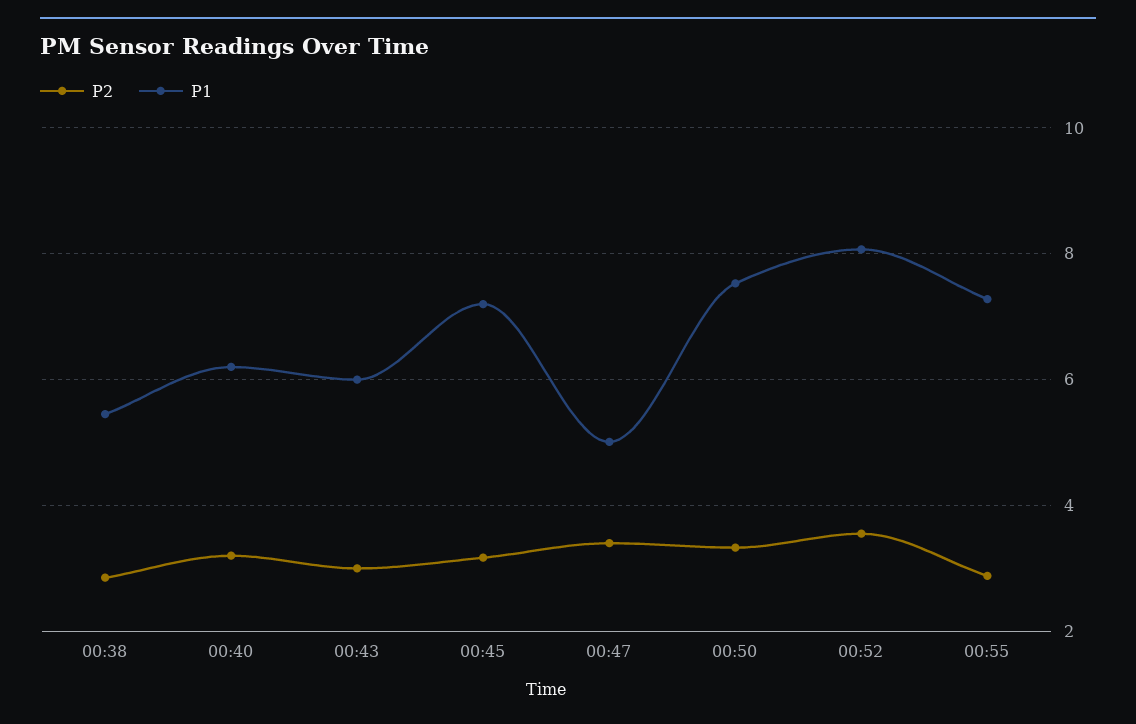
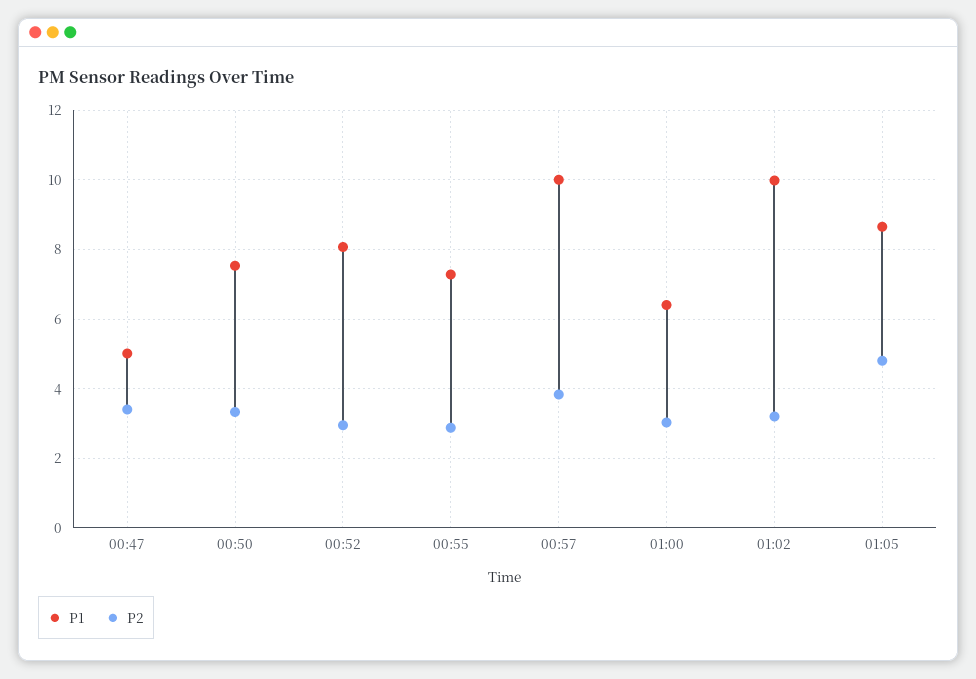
P2, 00:38: 2.8 -> none
P1, 00:38: 5.4 -> none
P2, 00:40: 3.2 -> none
P1, 00:40: 6.2 -> none
P2, 00:43: 3 -> none
P1, 00:43: 6 -> none
P2, 00:45: 3.2 -> none
P1, 00:45: 7.2 -> none
P2, 00:52: 3.6 -> 3
P1, 00:57: none -> 10
P2, 00:57: none -> 3.8
P1, 01:00: none -> 6.4
P2, 01:00: none -> 3
P1, 01:02: none -> 10
P2, 01:02: none -> 3.2
P1, 01:05: none -> 8.6
P2, 01:05: none -> 4.8

